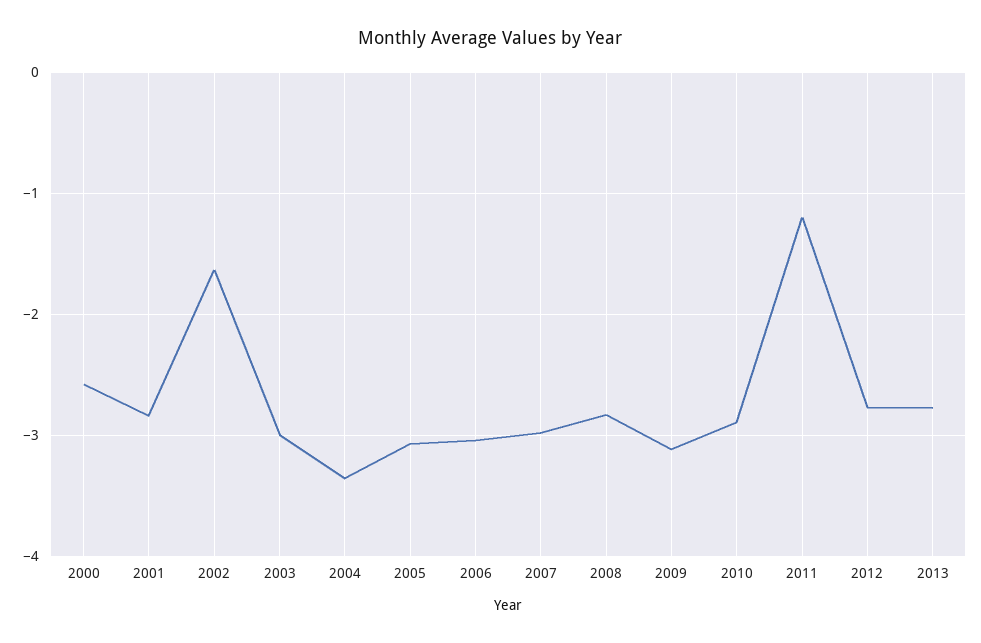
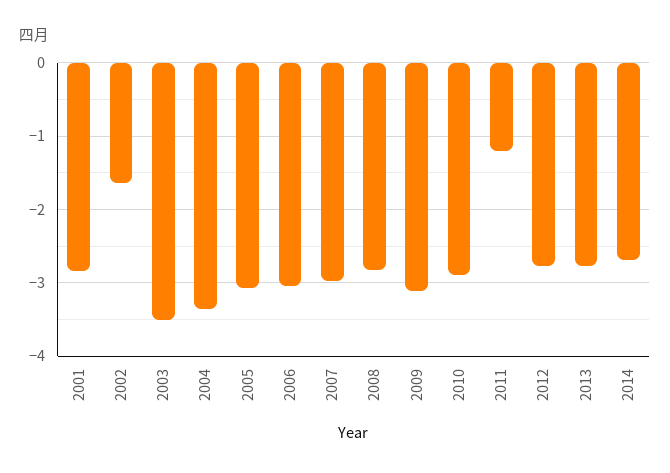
2000: -2.6 -> none
2003: -3 -> -3.5
2014: none -> -2.7

